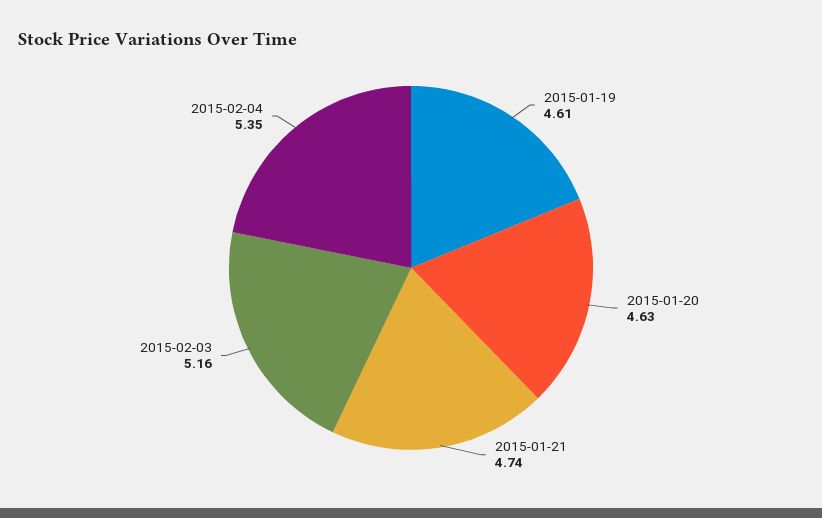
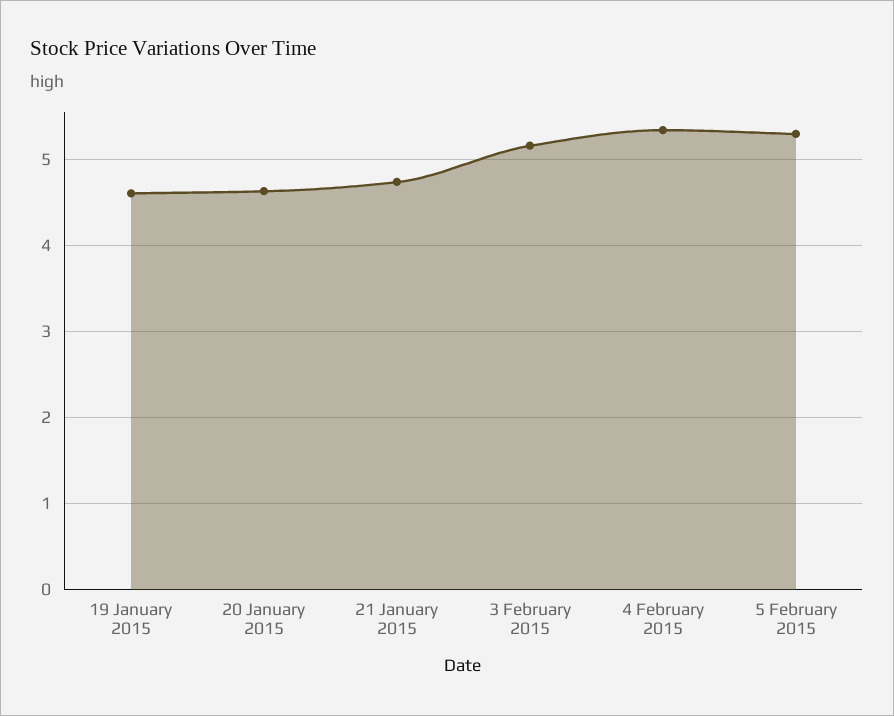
5 February 2015: none -> 5.3

